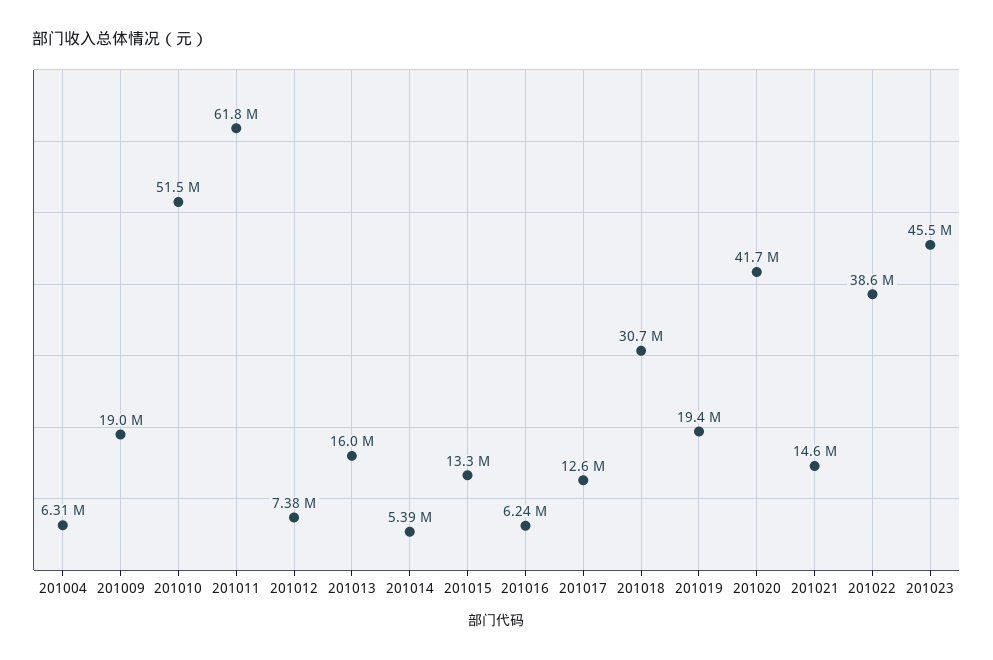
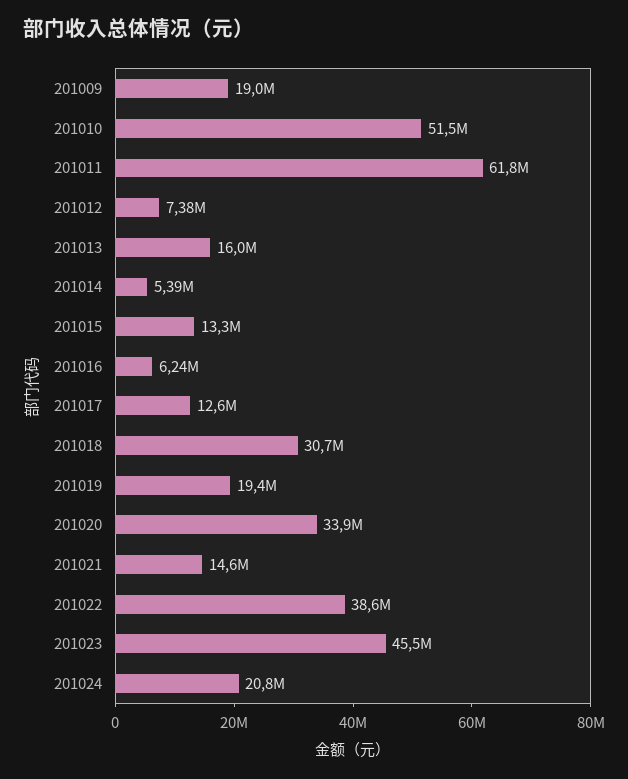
201004: 6310000 -> none
201020: 41700000 -> 33900000
201024: none -> 20800000

